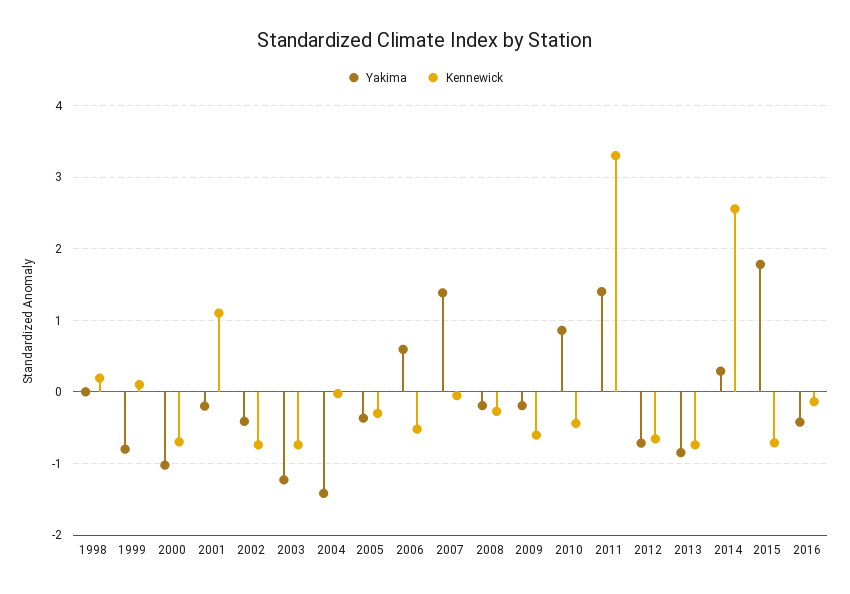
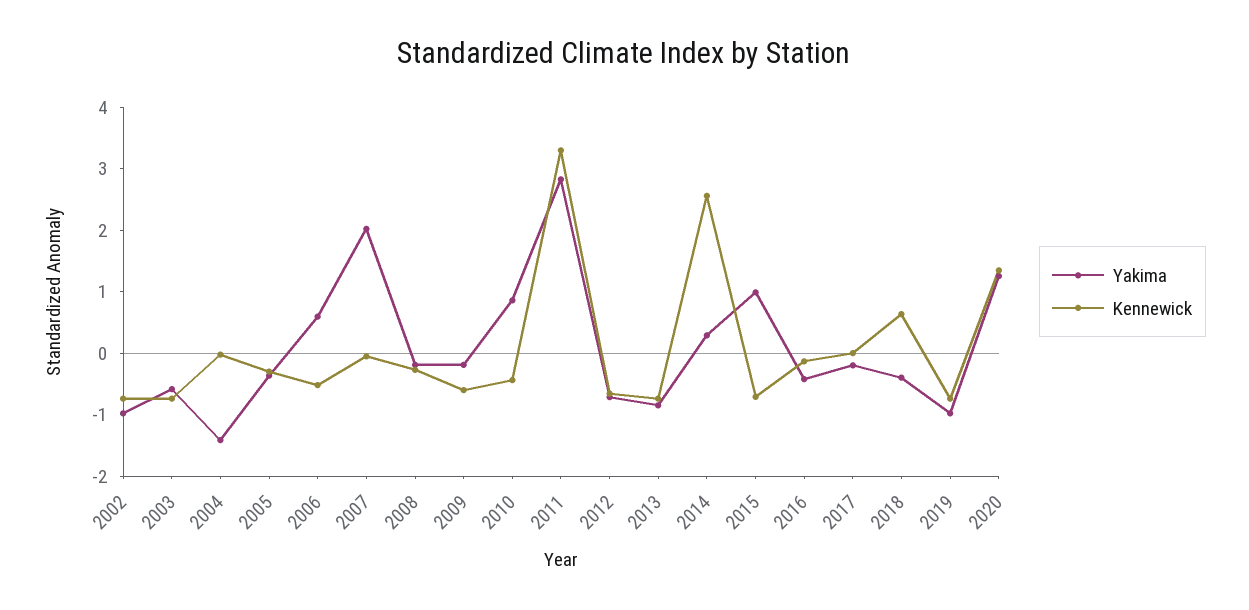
Yakima, 1998: 0 -> none
Kennewick, 1998: 0.2 -> none
Yakima, 1999: -0.8 -> none
Kennewick, 1999: 0.1 -> none
Yakima, 2000: -1 -> none
Kennewick, 2000: -0.7 -> none
Yakima, 2001: -0.2 -> none
Kennewick, 2001: 1.1 -> none
Yakima, 2002: -0.4 -> -1
Yakima, 2003: -1.2 -> -0.6
Yakima, 2007: 1.4 -> 2
Yakima, 2011: 1.4 -> 2.8
Yakima, 2015: 1.8 -> 1
Yakima, 2017: none -> -0.2
Kennewick, 2017: none -> 0
Yakima, 2018: none -> -0.4
Kennewick, 2018: none -> 0.6
Yakima, 2019: none -> -1
Kennewick, 2019: none -> -0.8
Yakima, 2020: none -> 1.2
Kennewick, 2020: none -> 1.4

